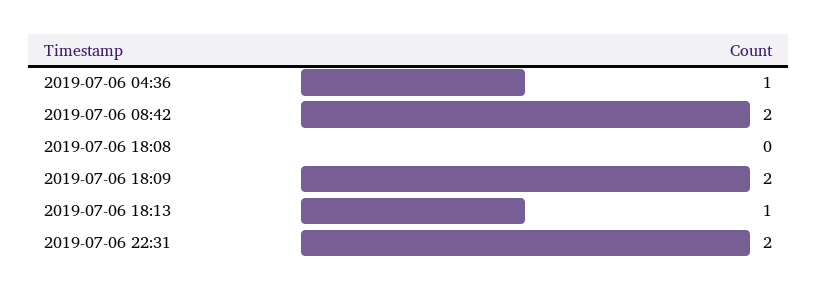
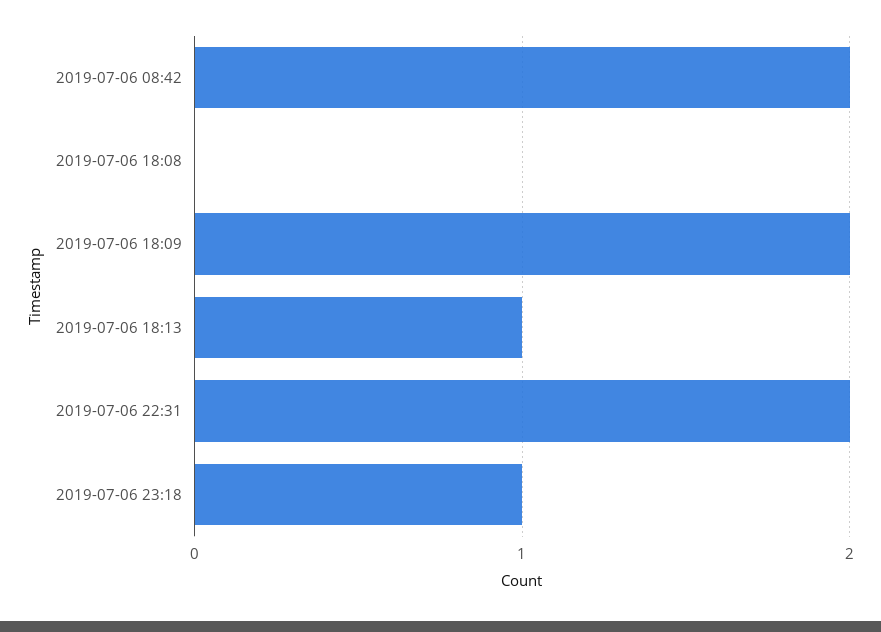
2019-07-06 04:36: 1 -> none
2019-07-06 23:18: none -> 1

